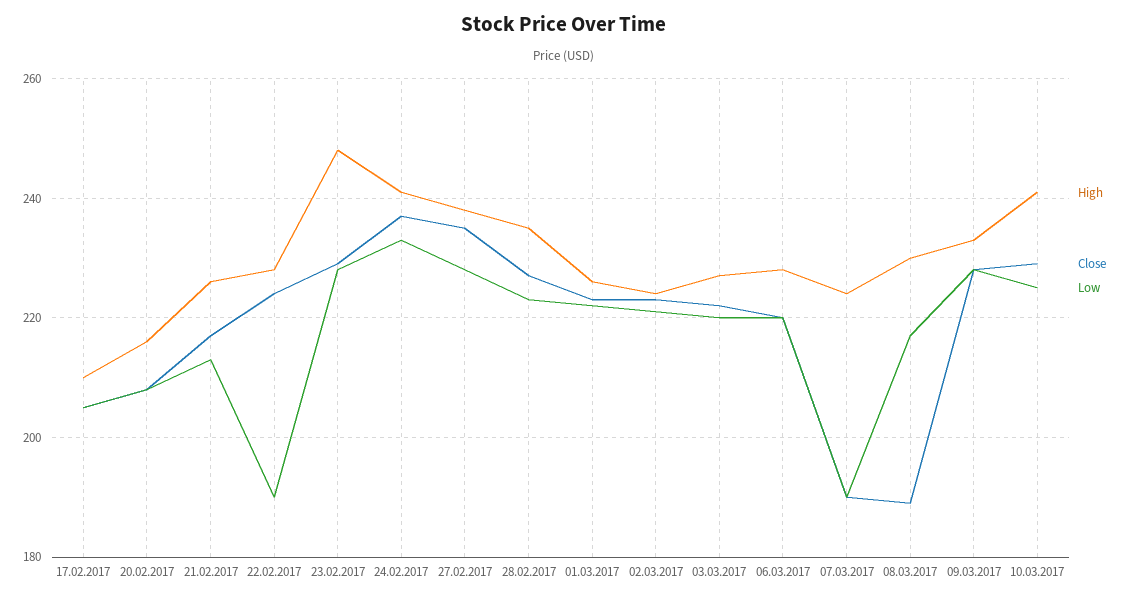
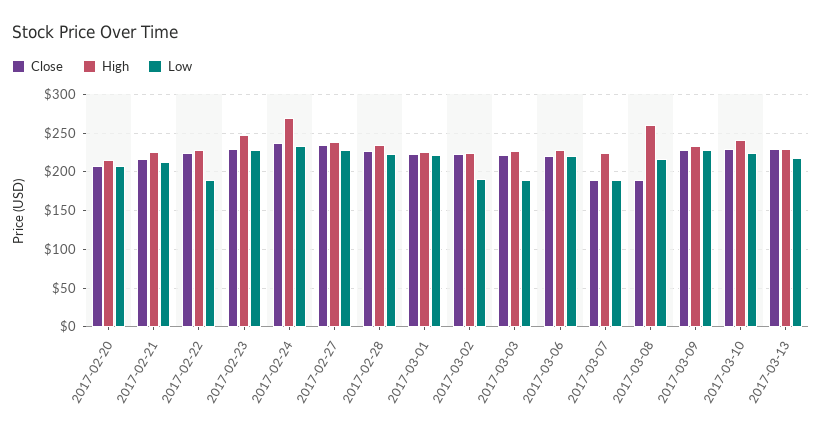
High, 17.02.2017: 210 -> none
Close, 17.02.2017: 205 -> none
Low, 17.02.2017: 205 -> none
High, 24.02.2017: 240 -> 270
Low, 02.03.2017: 220 -> 190
Low, 03.03.2017: 220 -> 190
High, 08.03.2017: 230 -> 260
Close, 2017-03-13: none -> 230
High, 2017-03-13: none -> 230
Low, 2017-03-13: none -> 220

